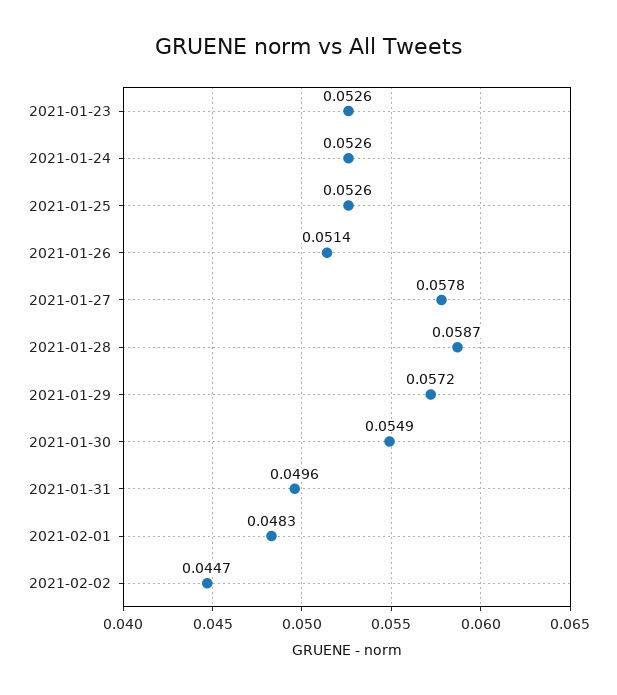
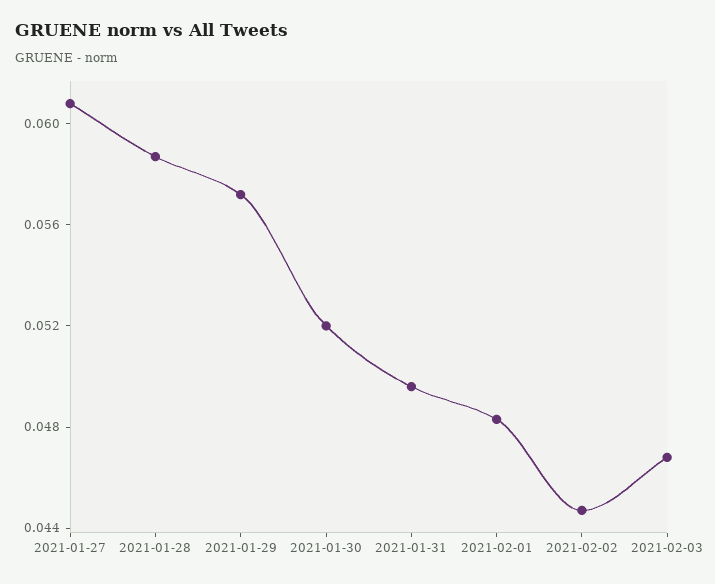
2021-01-23: 0.0526 -> none
2021-01-24: 0.0526 -> none
2021-01-25: 0.0526 -> none
2021-01-26: 0.0514 -> none
2021-01-27: 0.0578 -> 0.061
2021-01-30: 0.0549 -> 0.052
2021-02-03: none -> 0.047

